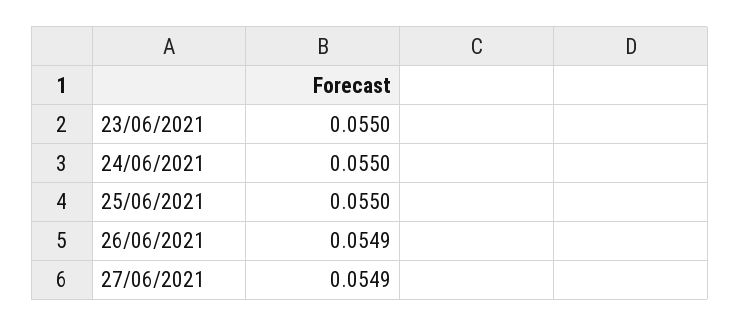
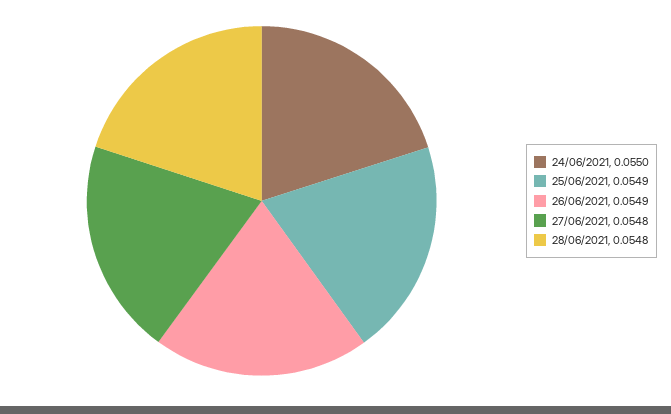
23/06/2021: 0.055 -> none
25/06/2021: 0.055 -> 0.0549
27/06/2021: 0.0549 -> 0.0548
28/06/2021: none -> 0.0548

